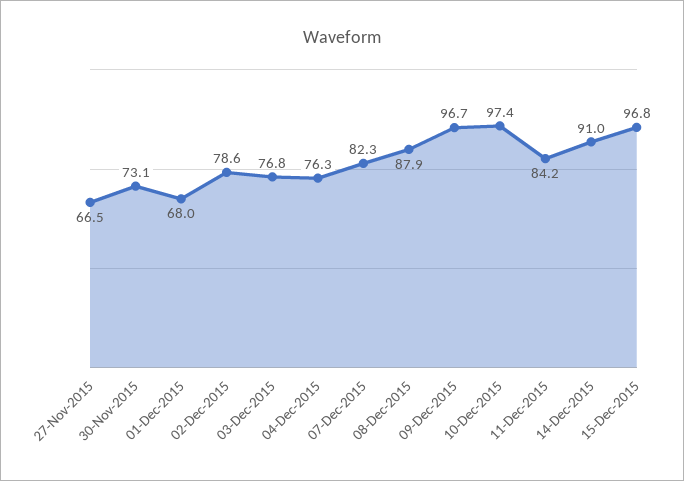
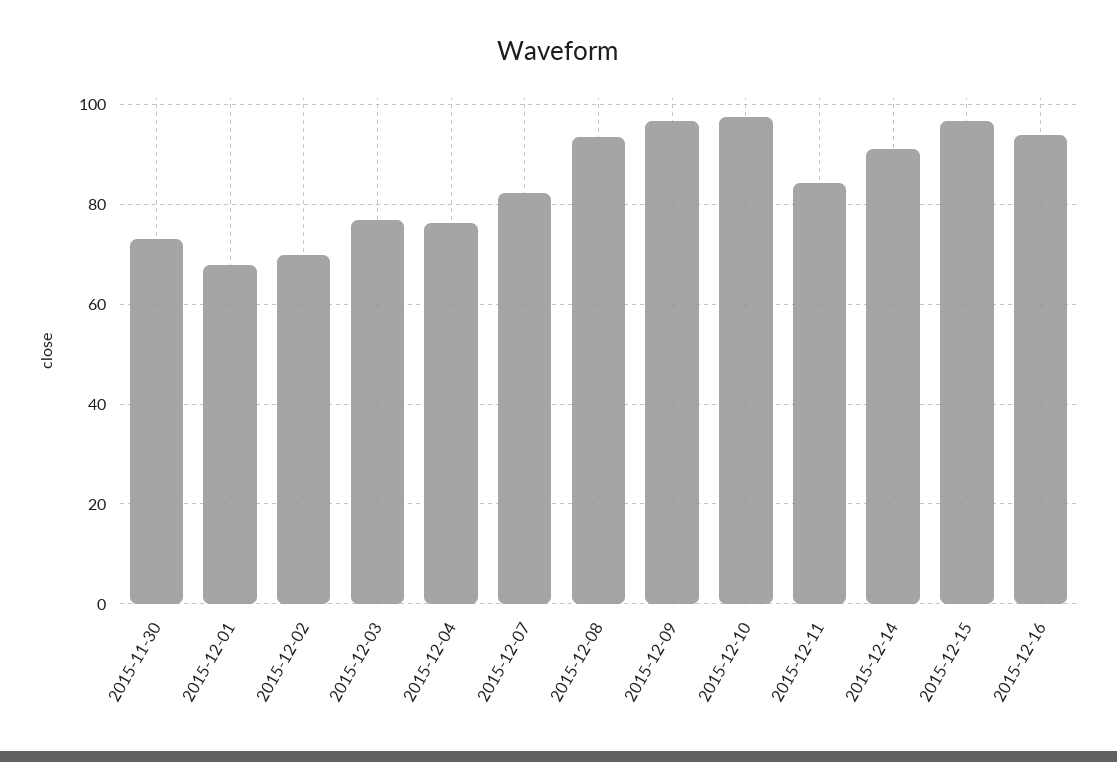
27-Nov-2015: 66.5 -> none
02-Dec-2015: 78.6 -> 70
08-Dec-2015: 87.9 -> 94
2015-12-16: none -> 94

